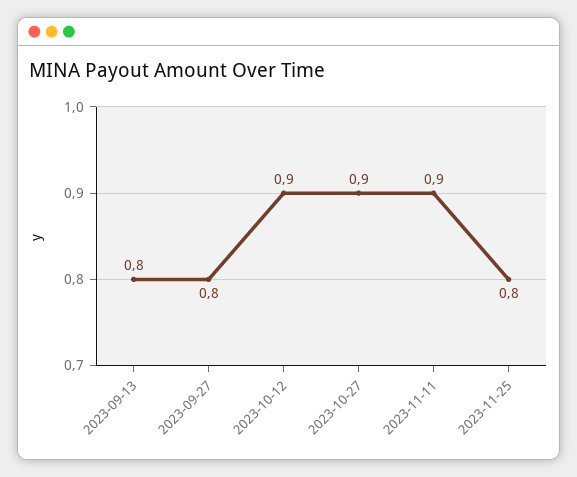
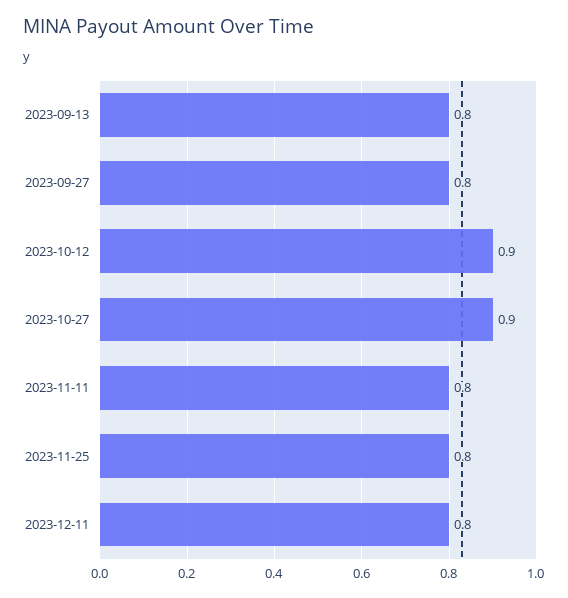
2023-11-11: 0.9 -> 0.8
2023-12-11: none -> 0.8

